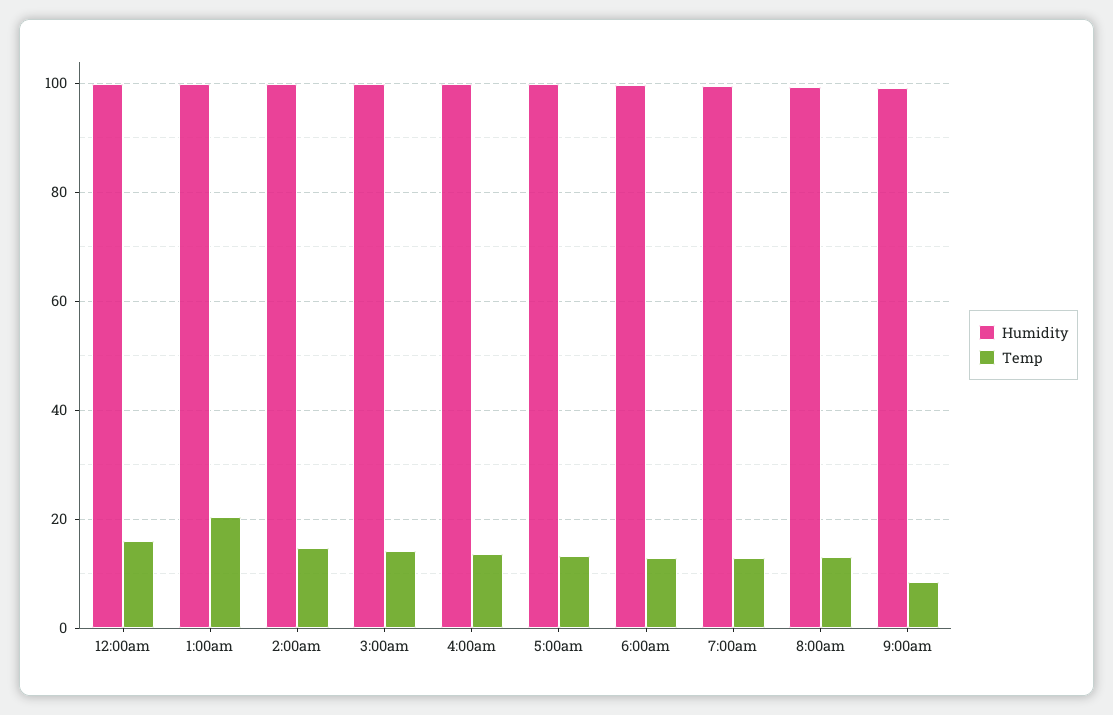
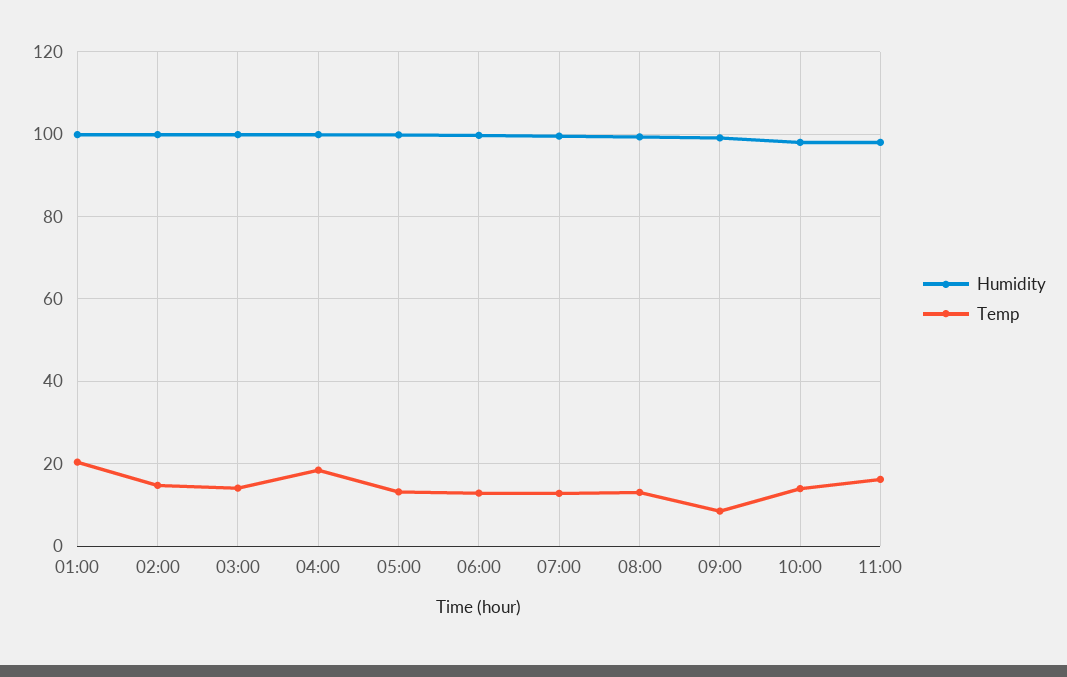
Humidity, 12:00am: 100 -> none
Temp, 12:00am: 16 -> none
Temp, 4:00am: 14 -> 18
Humidity, 10:00: none -> 98
Temp, 10:00: none -> 14
Humidity, 11:00: none -> 98
Temp, 11:00: none -> 16

